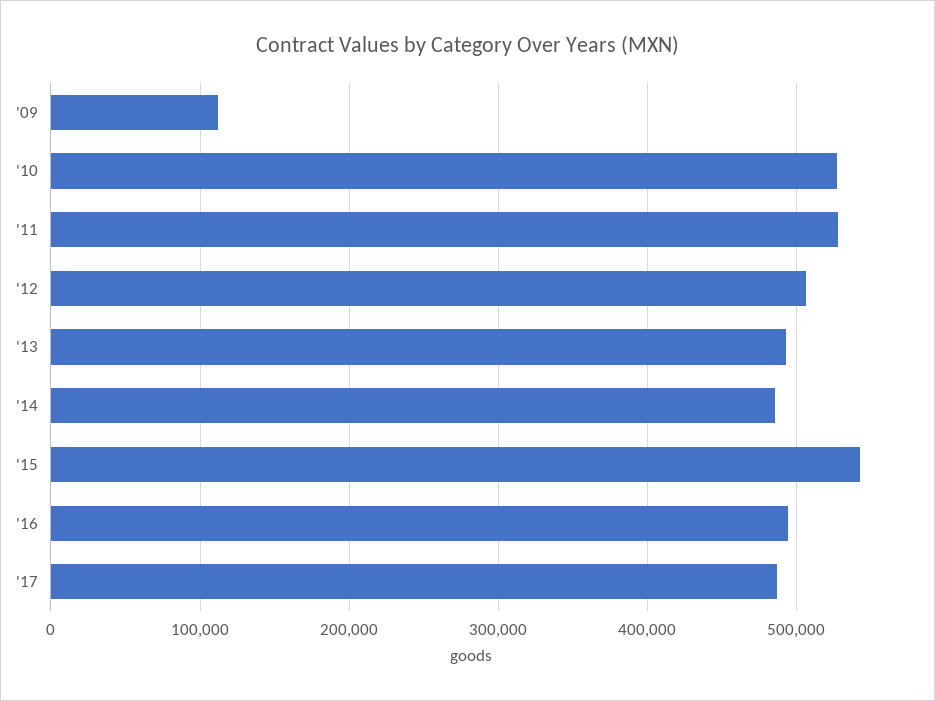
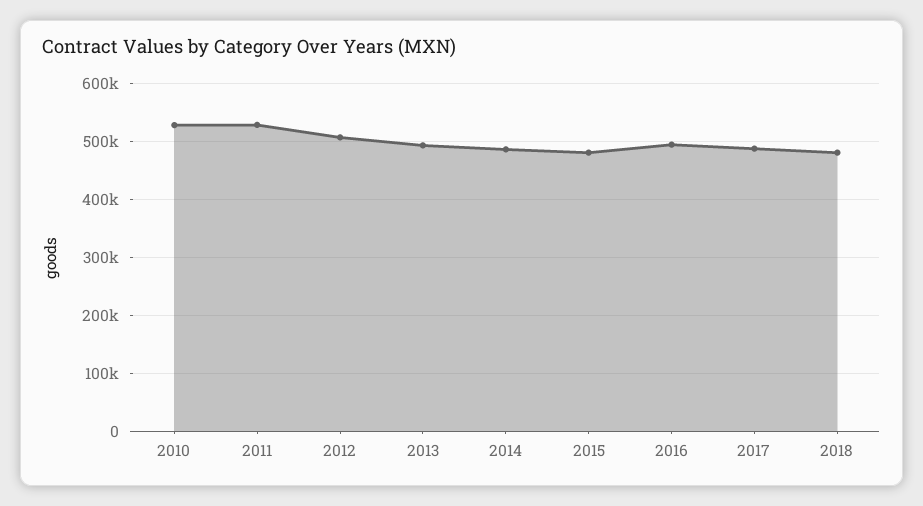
'09: 110000 -> none
'15: 540000 -> 480000
2018: none -> 480000

